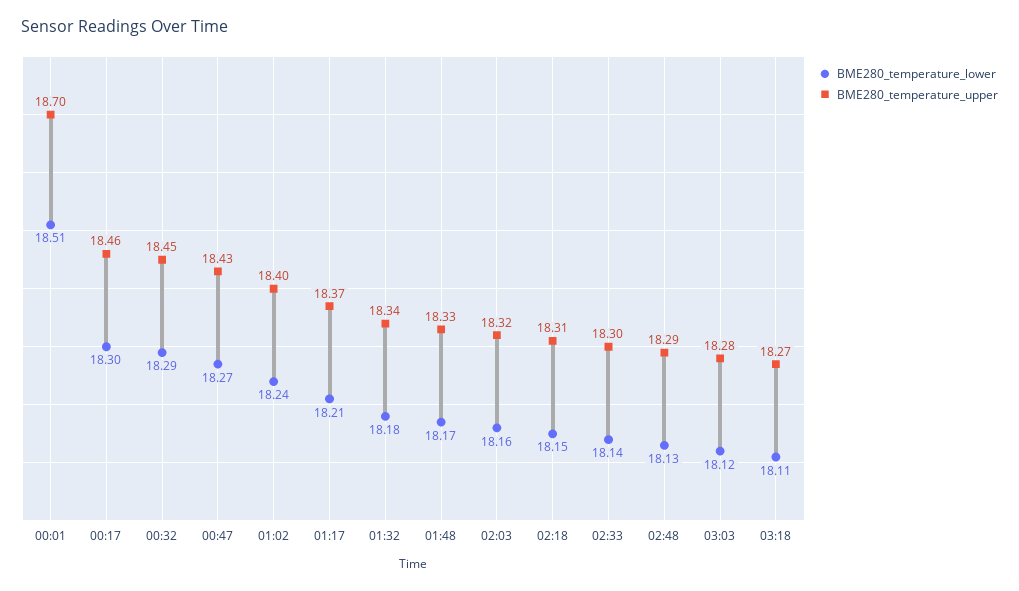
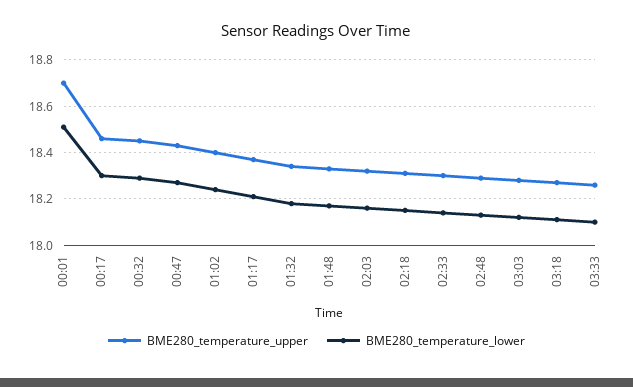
BME280_temperature_upper, 03:33: none -> 18.25
BME280_temperature_lower, 03:33: none -> 18.1

